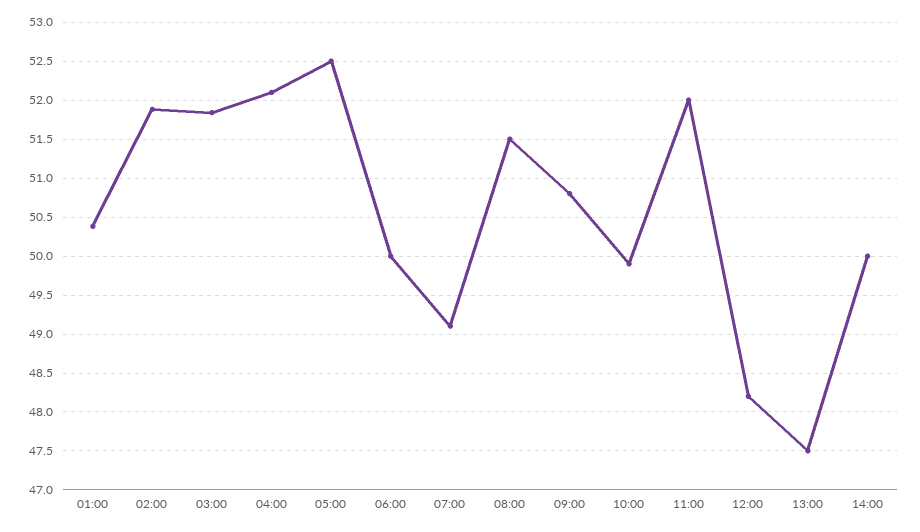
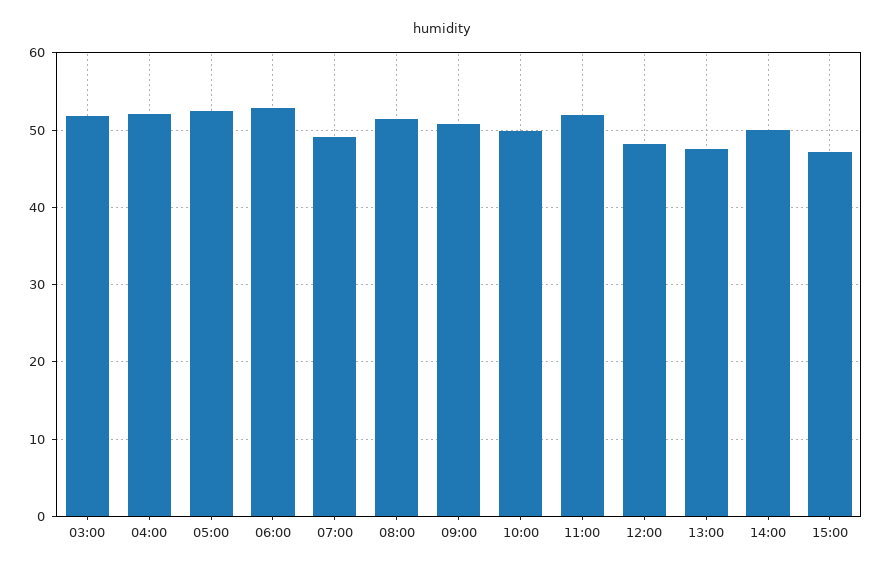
01:00: 50.4 -> none
02:00: 51.9 -> none
06:00: 50 -> 53
15:00: none -> 47

